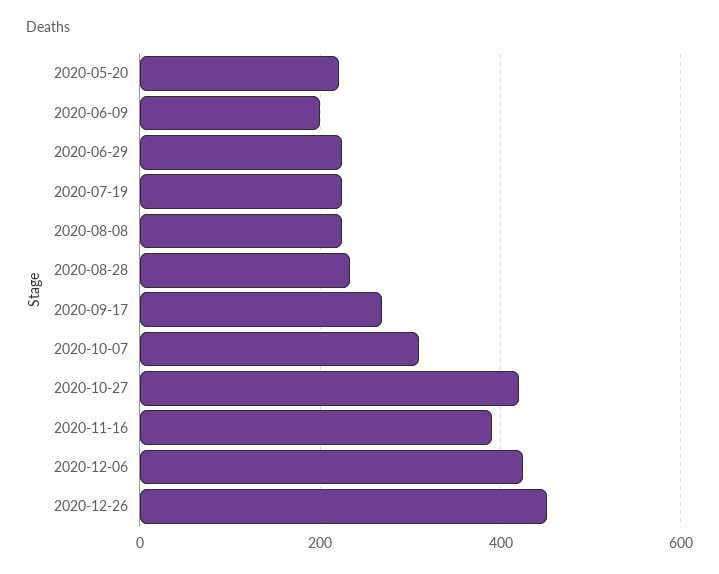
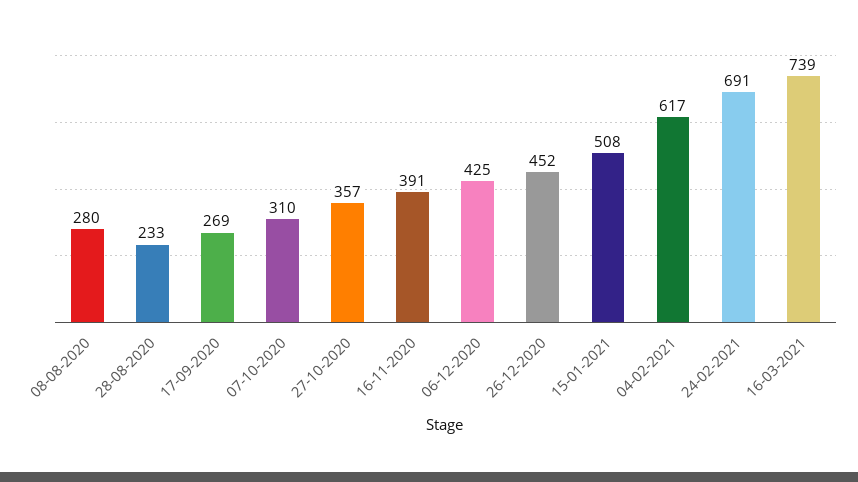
2020-05-20: 220 -> none
2020-06-09: 200 -> none
2020-06-29: 220 -> none
2020-07-19: 220 -> none
2020-08-08: 220 -> 280
2020-10-27: 420 -> 357
15-01-2021: none -> 508
04-02-2021: none -> 617
24-02-2021: none -> 691
16-03-2021: none -> 739

